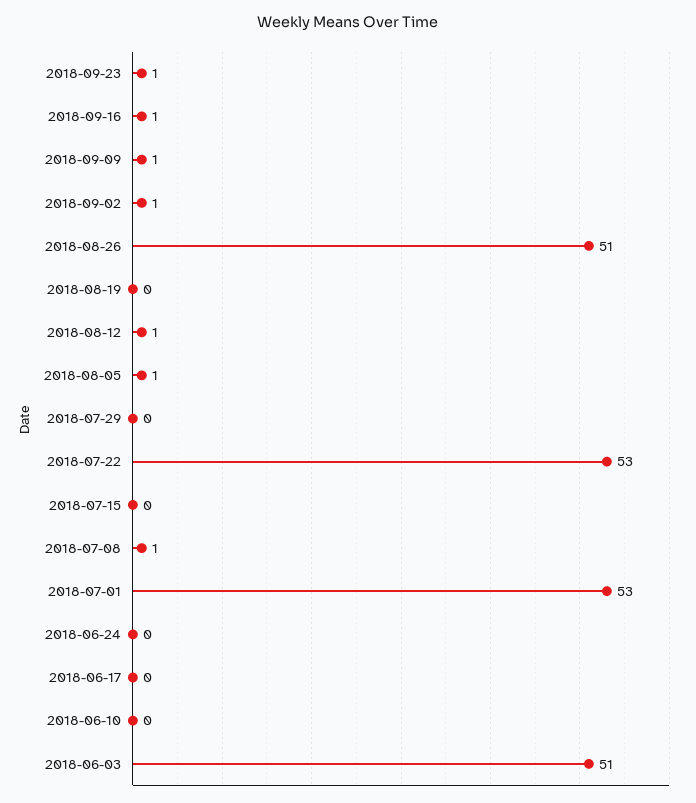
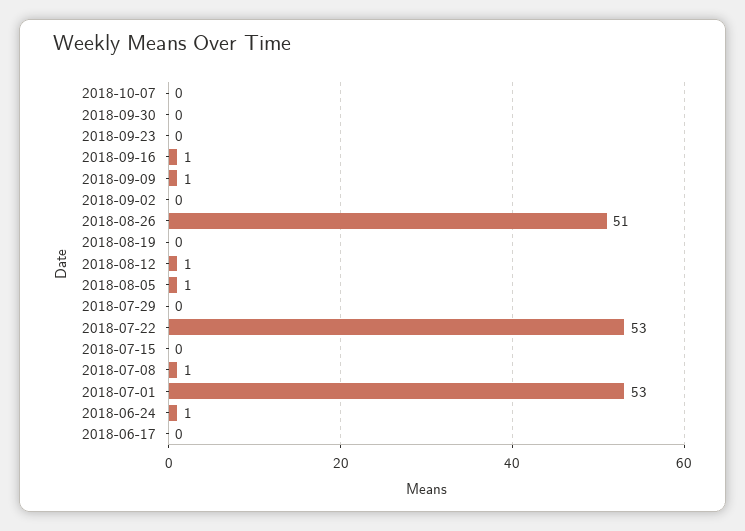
2018-09-23: 1 -> 0
2018-09-02: 1 -> 0
2018-06-24: 0 -> 1
2018-06-10: 0 -> none
2018-06-03: 51 -> none
2018-10-07: none -> 0
2018-09-30: none -> 0

